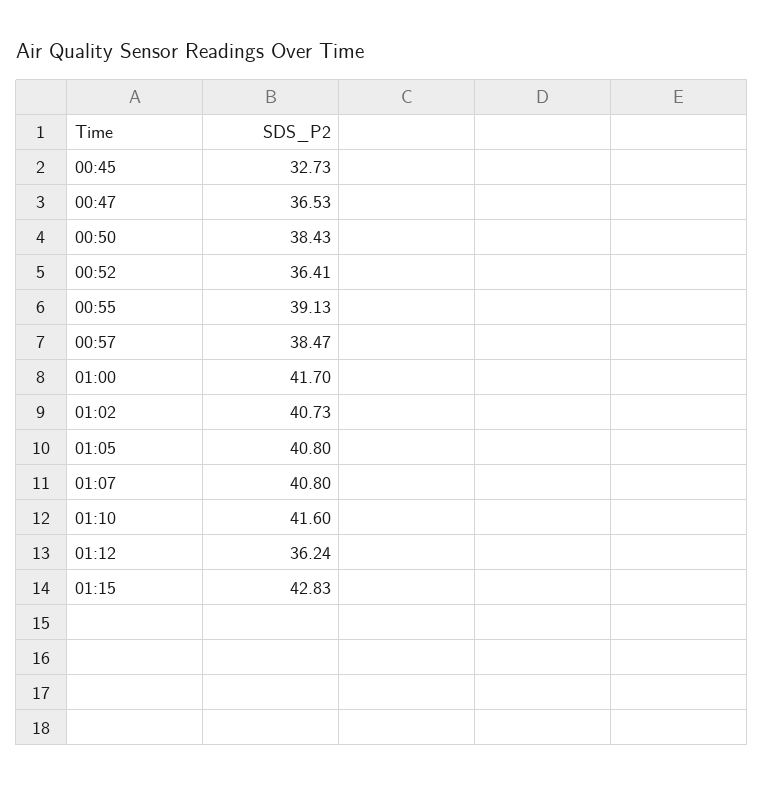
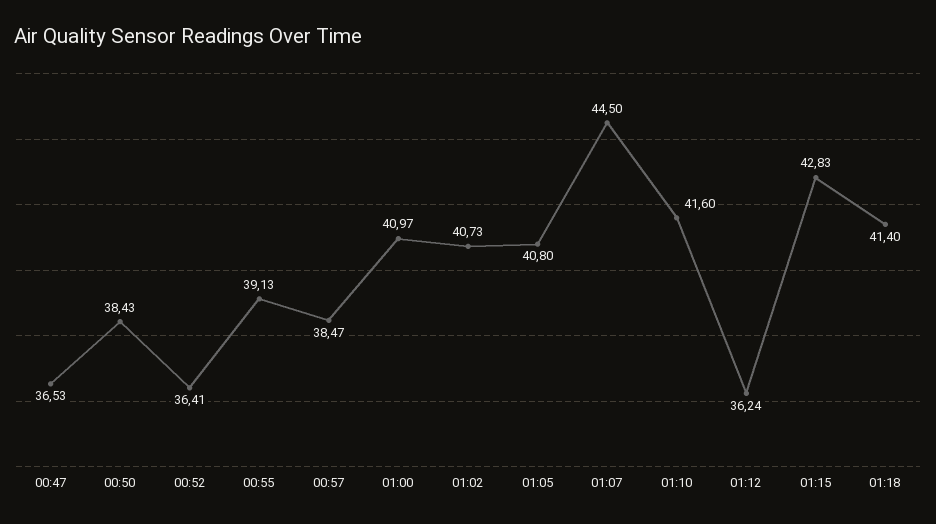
00:45: 32.73 -> none
01:00: 41.7 -> 40.97
01:07: 40.8 -> 44.5
01:18: none -> 41.4

